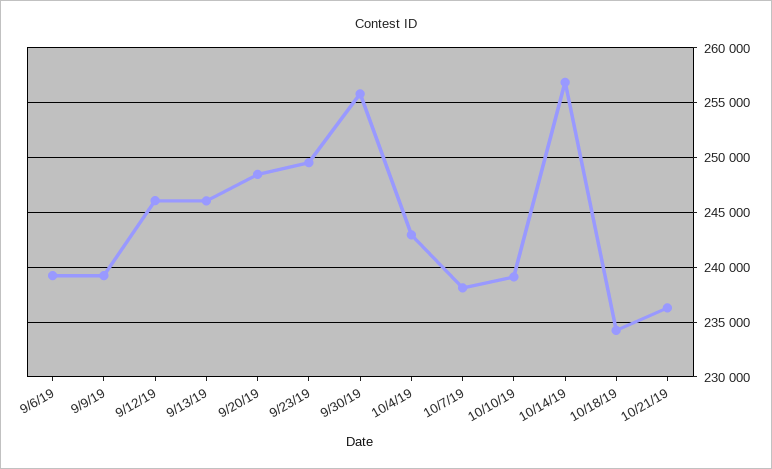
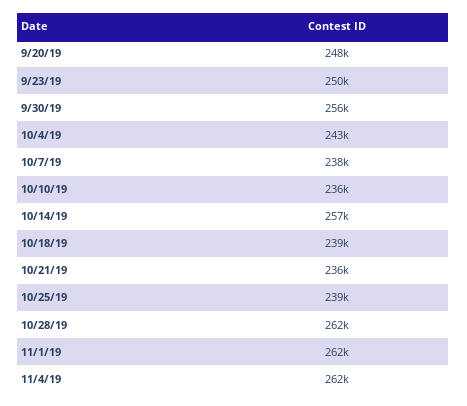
9/6/19: 239000 -> none
9/9/19: 239000 -> none
9/12/19: 246000 -> none
9/13/19: 246000 -> none
10/10/19: 239000 -> 236000
10/18/19: 234000 -> 239000
10/25/19: none -> 239000
10/28/19: none -> 262000
11/1/19: none -> 262000
11/4/19: none -> 262000

